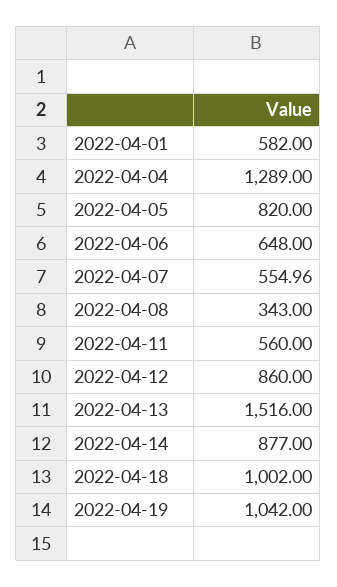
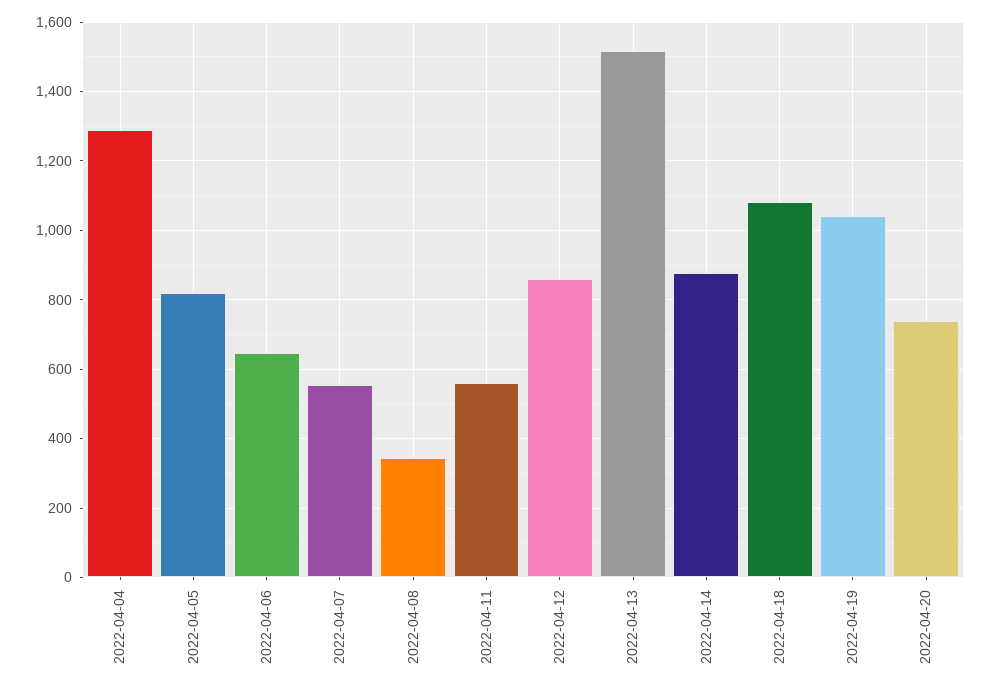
2022-04-01: 582 -> none
2022-04-18: 1002 -> 1080
2022-04-20: none -> 740

